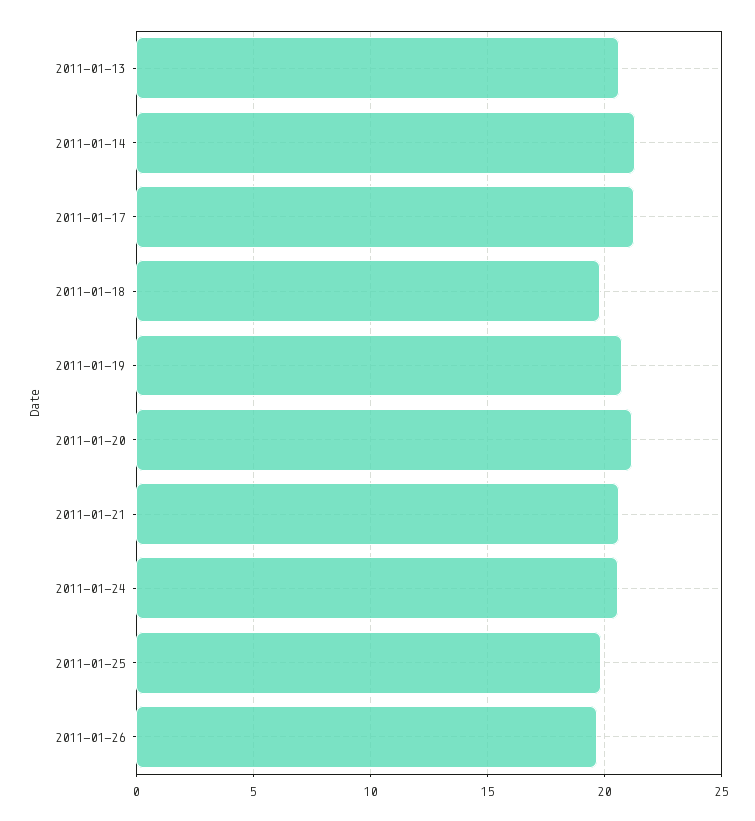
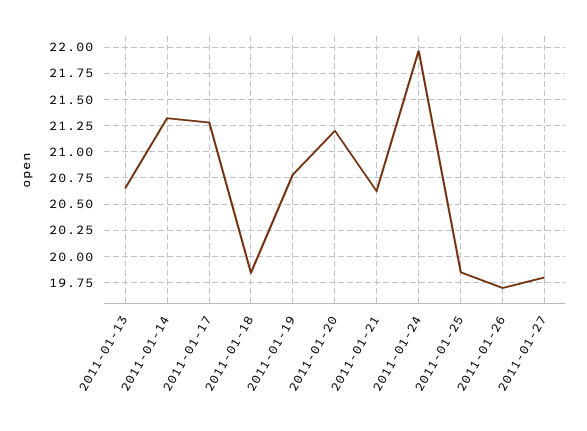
2011-01-24: 20.5 -> 22
2011-01-27: none -> 19.75

